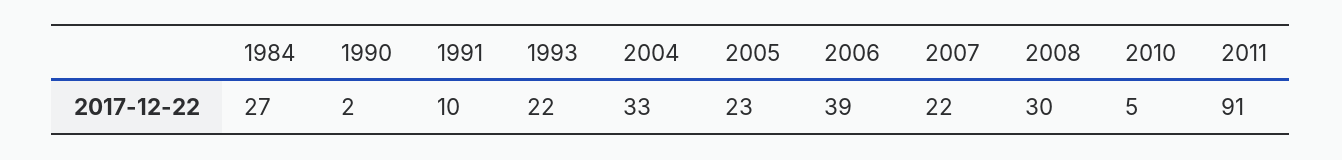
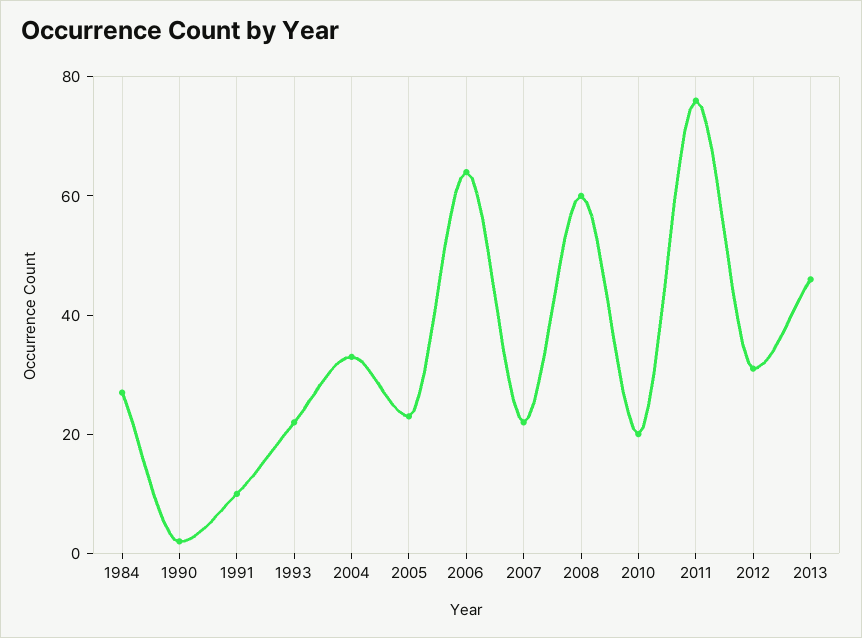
2006: 39 -> 65
2008: 30 -> 60
2010: 5 -> 20
2011: 91 -> 75
2012: none -> 30
2013: none -> 45

